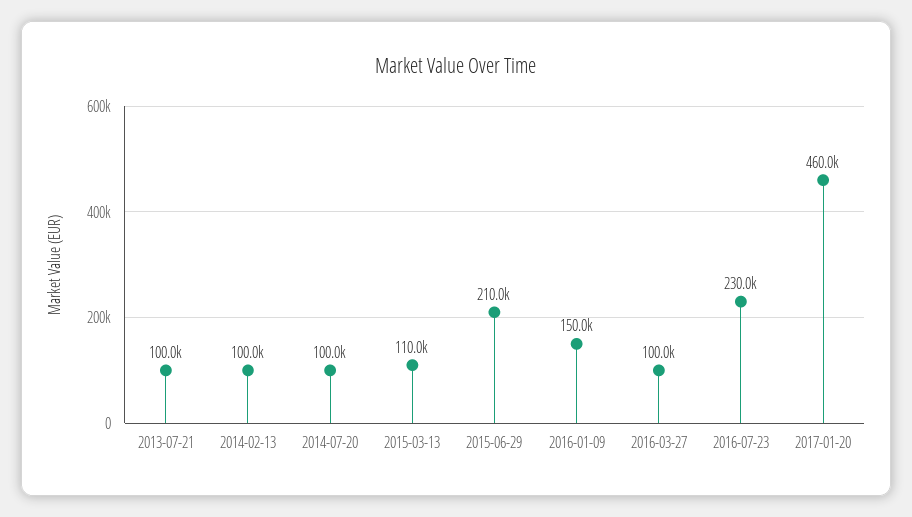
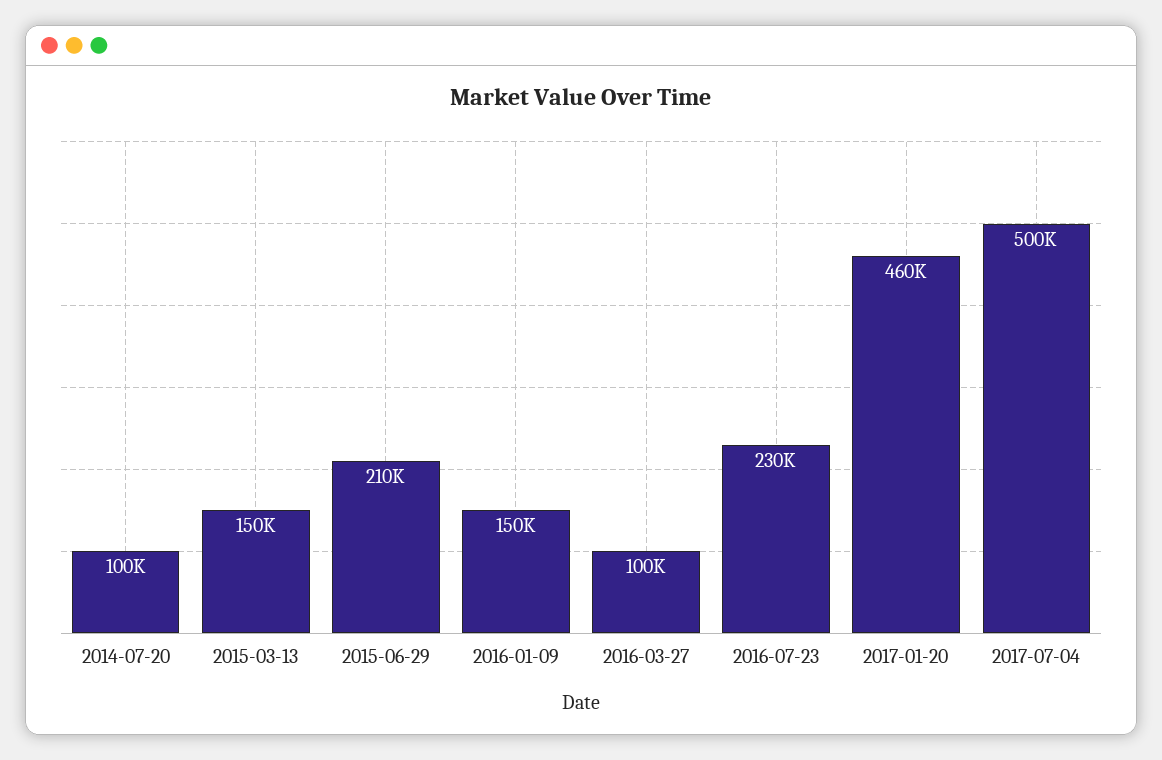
2013-07-21: 100000 -> none
2014-02-13: 100000 -> none
2015-03-13: 110000 -> 150000
2017-07-04: none -> 500000

